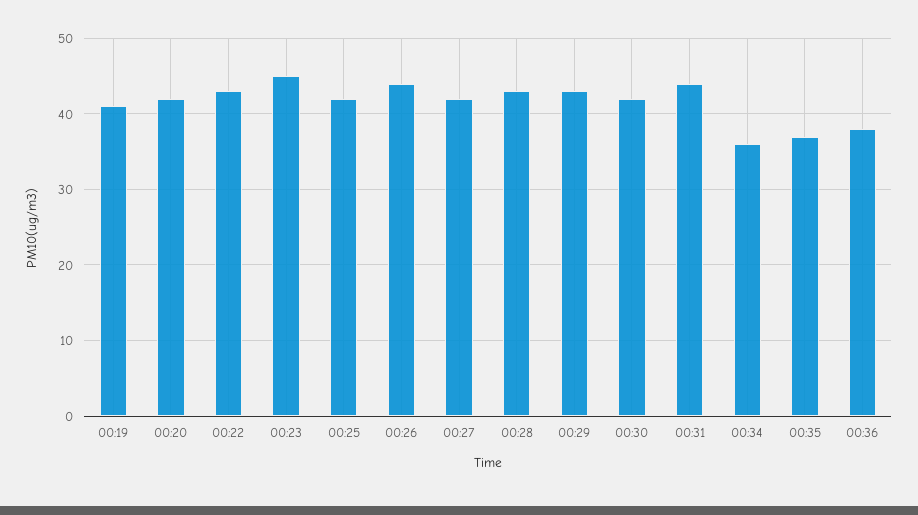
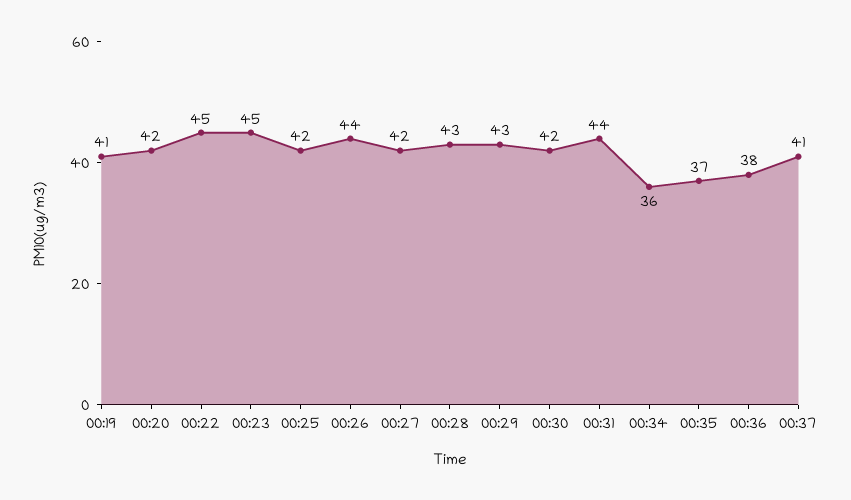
00:22: 43 -> 45
00:37: none -> 41

